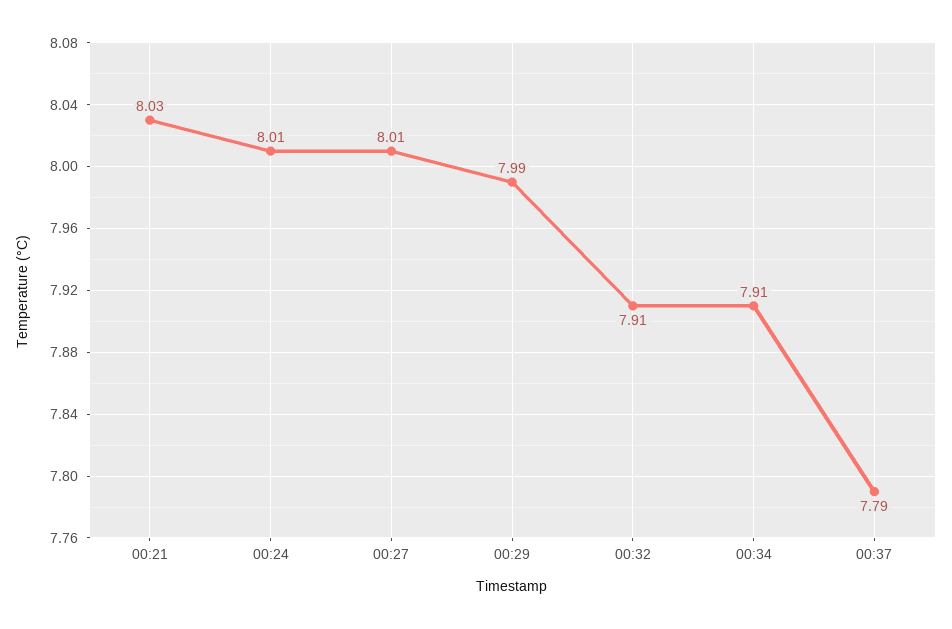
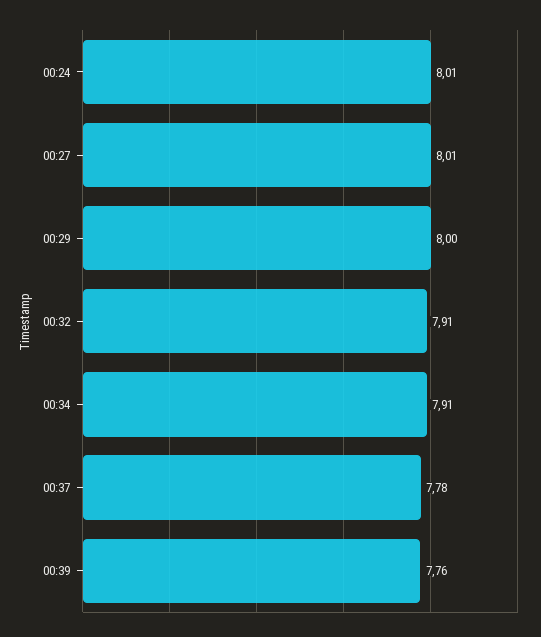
00:21: 8.03 -> none
00:29: 7.99 -> 8
00:37: 7.79 -> 7.78
00:39: none -> 7.76

